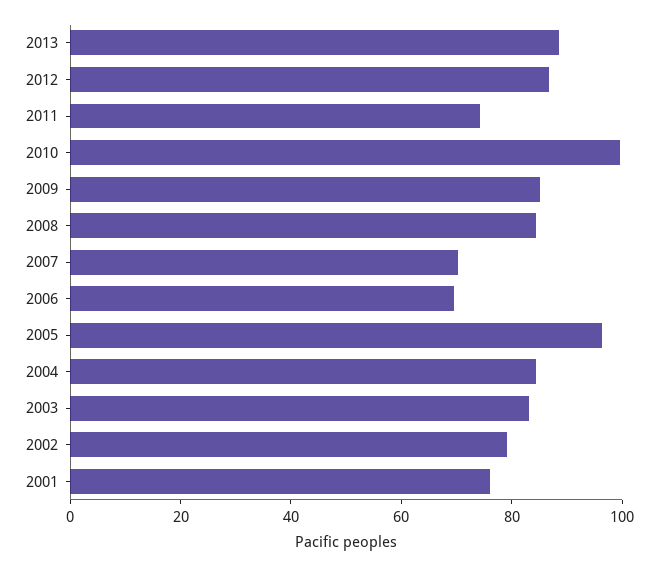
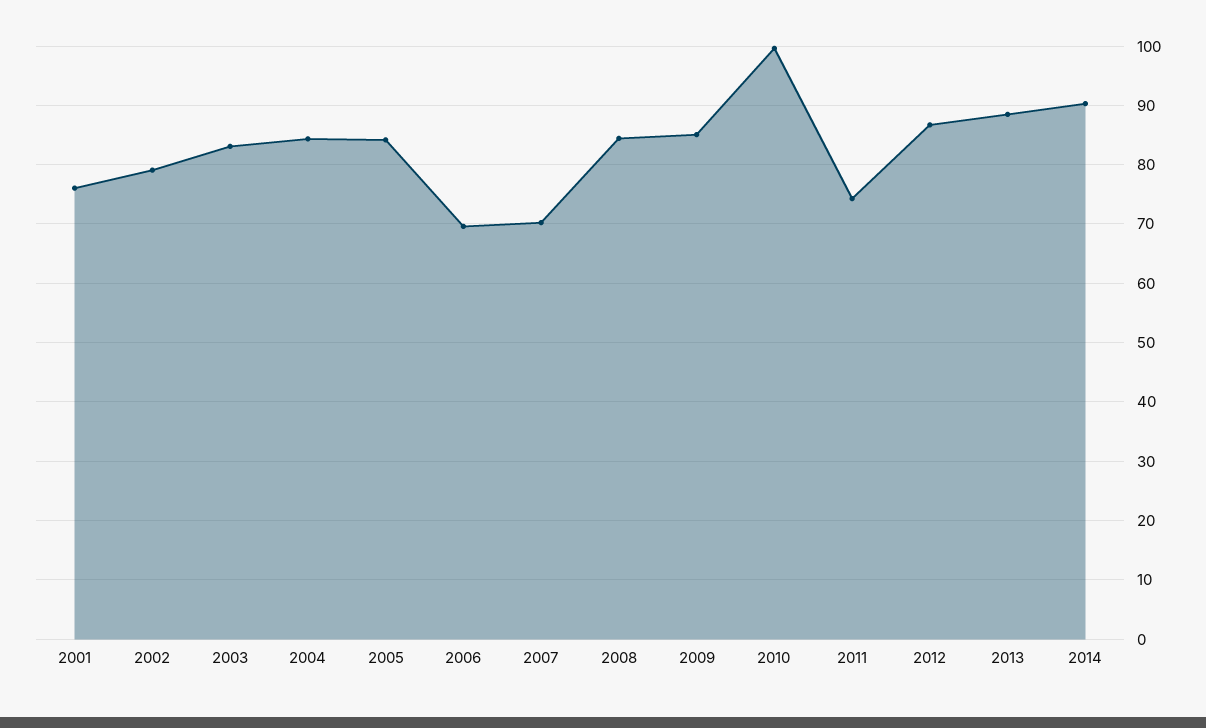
2005: 95 -> 84
2014: none -> 90

